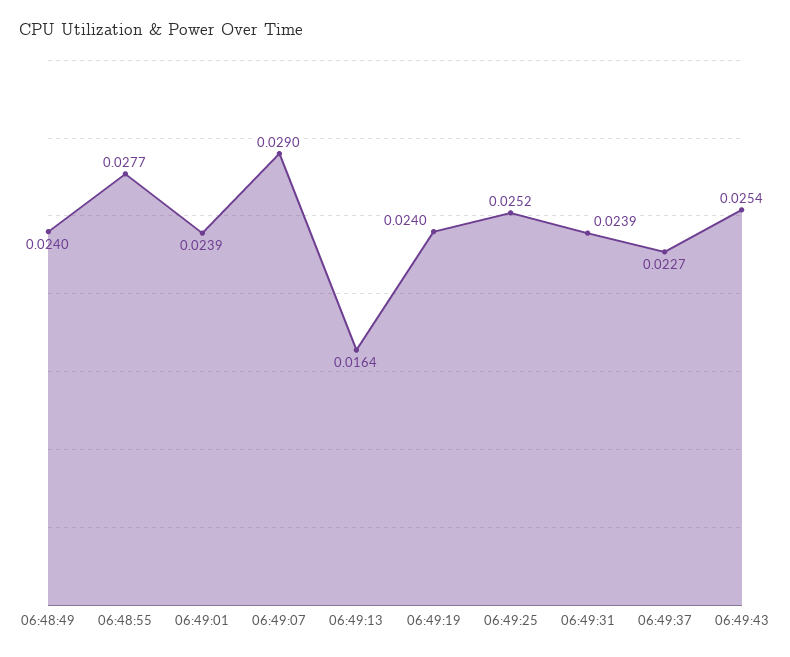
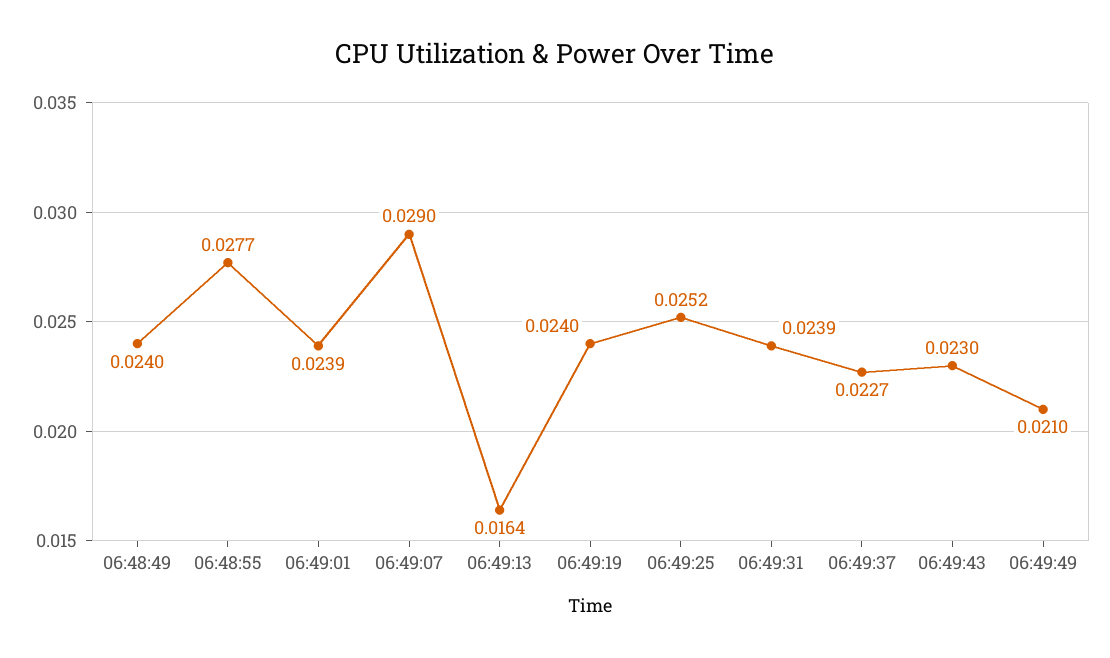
06:49:43: 0.0254 -> 0.023
06:49:49: none -> 0.021

